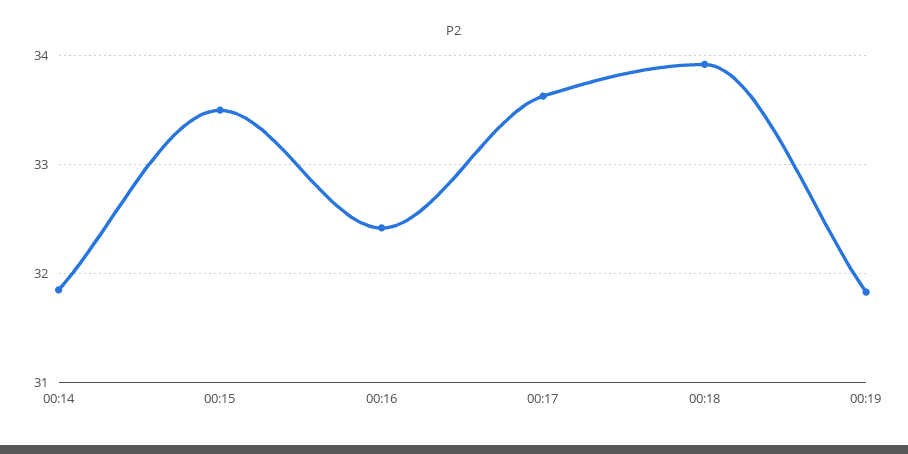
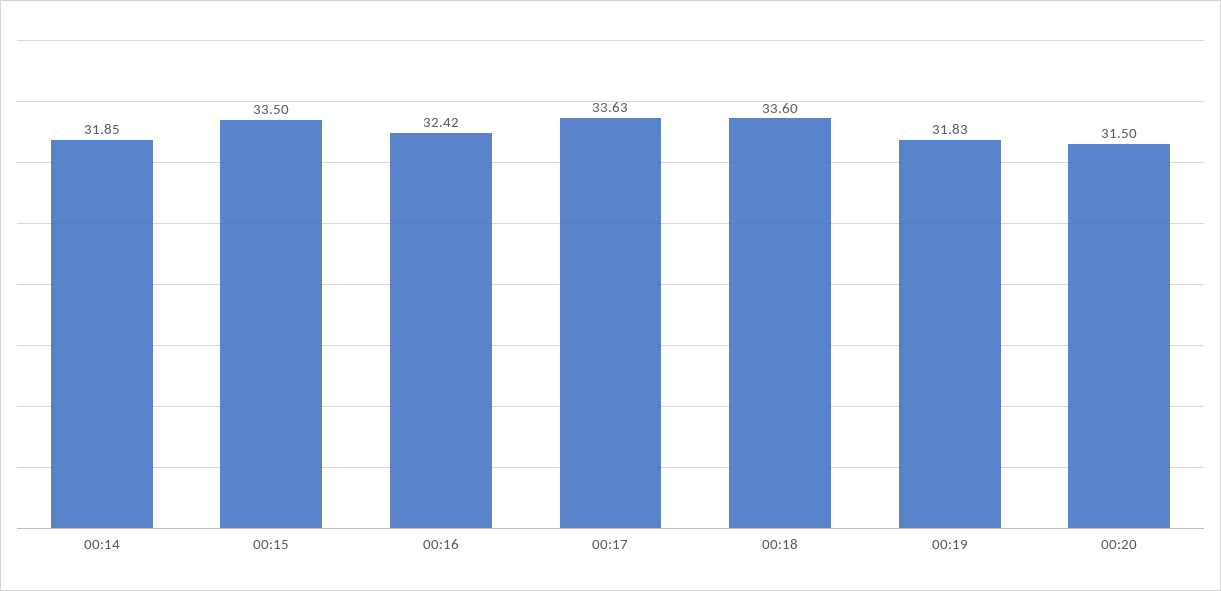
00:18: 33.9 -> 33.6
00:20: none -> 31.5

